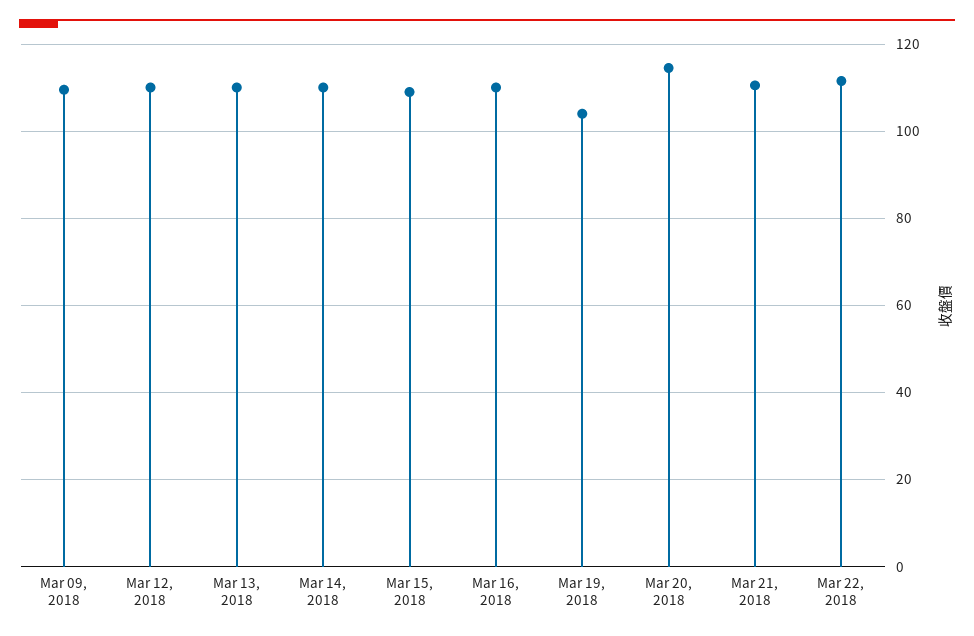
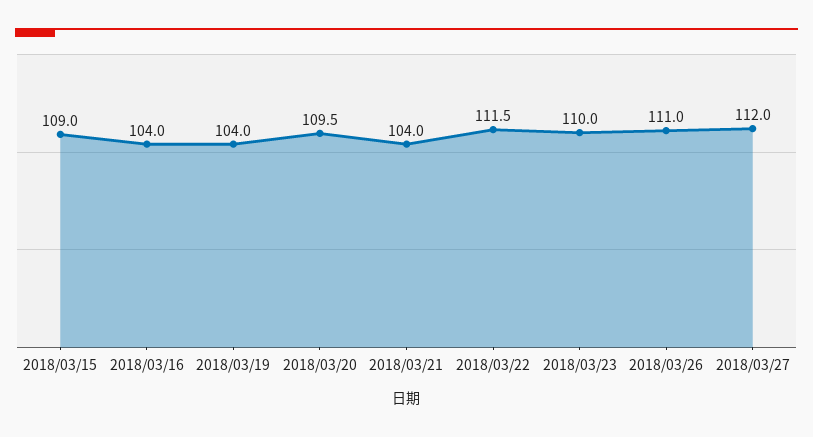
Mar 09, 2018: 110 -> none
Mar 12, 2018: 110 -> none
Mar 13, 2018: 110 -> none
Mar 14, 2018: 110 -> none
Mar 16, 2018: 110 -> 104
Mar 20, 2018: 114 -> 109.5
Mar 21, 2018: 110 -> 104
2018/03/23: none -> 110
2018/03/26: none -> 111
2018/03/27: none -> 112

